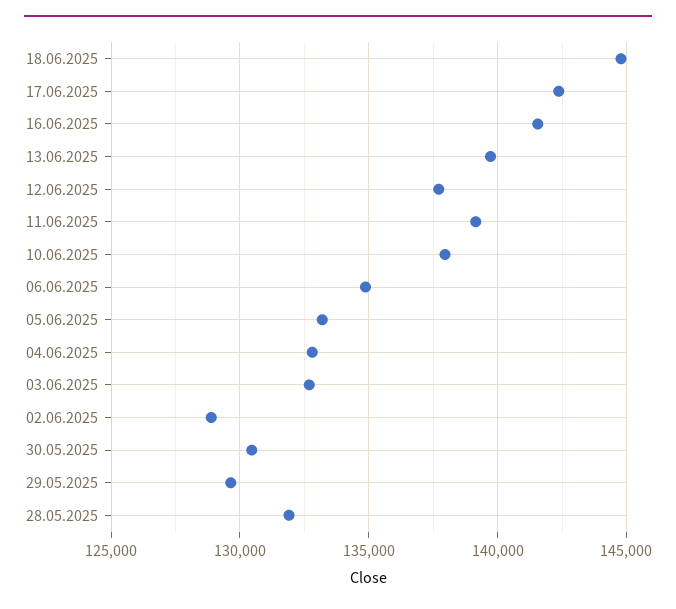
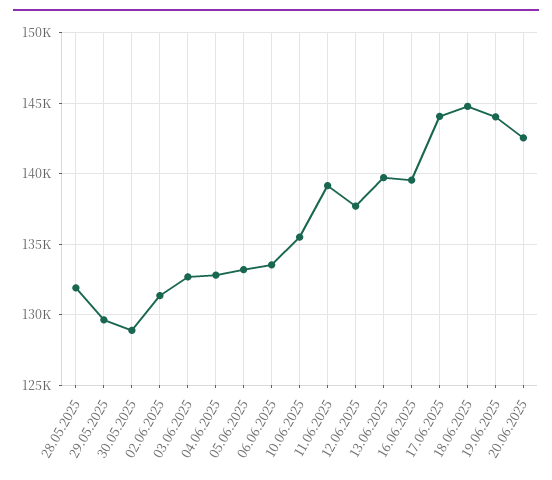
17.06.2025: 142500 -> 144000
16.06.2025: 141500 -> 139500
10.06.2025: 138000 -> 135500
06.06.2025: 135000 -> 133500
02.06.2025: 129000 -> 131500
30.05.2025: 130500 -> 129000
19.06.2025: none -> 144000
20.06.2025: none -> 142500

